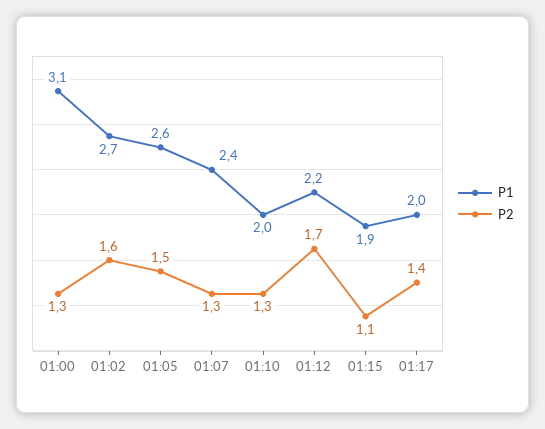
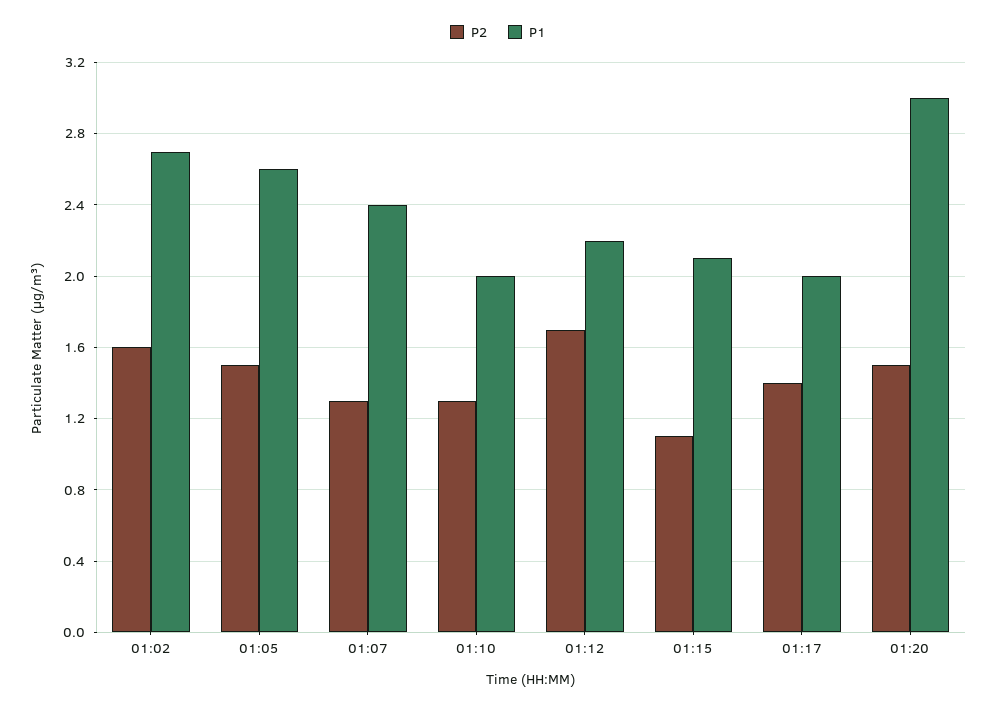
P1, 01:00: 3.1 -> none
P2, 01:00: 1.3 -> none
P1, 01:15: 1.9 -> 2.1
P2, 01:20: none -> 1.5
P1, 01:20: none -> 3

